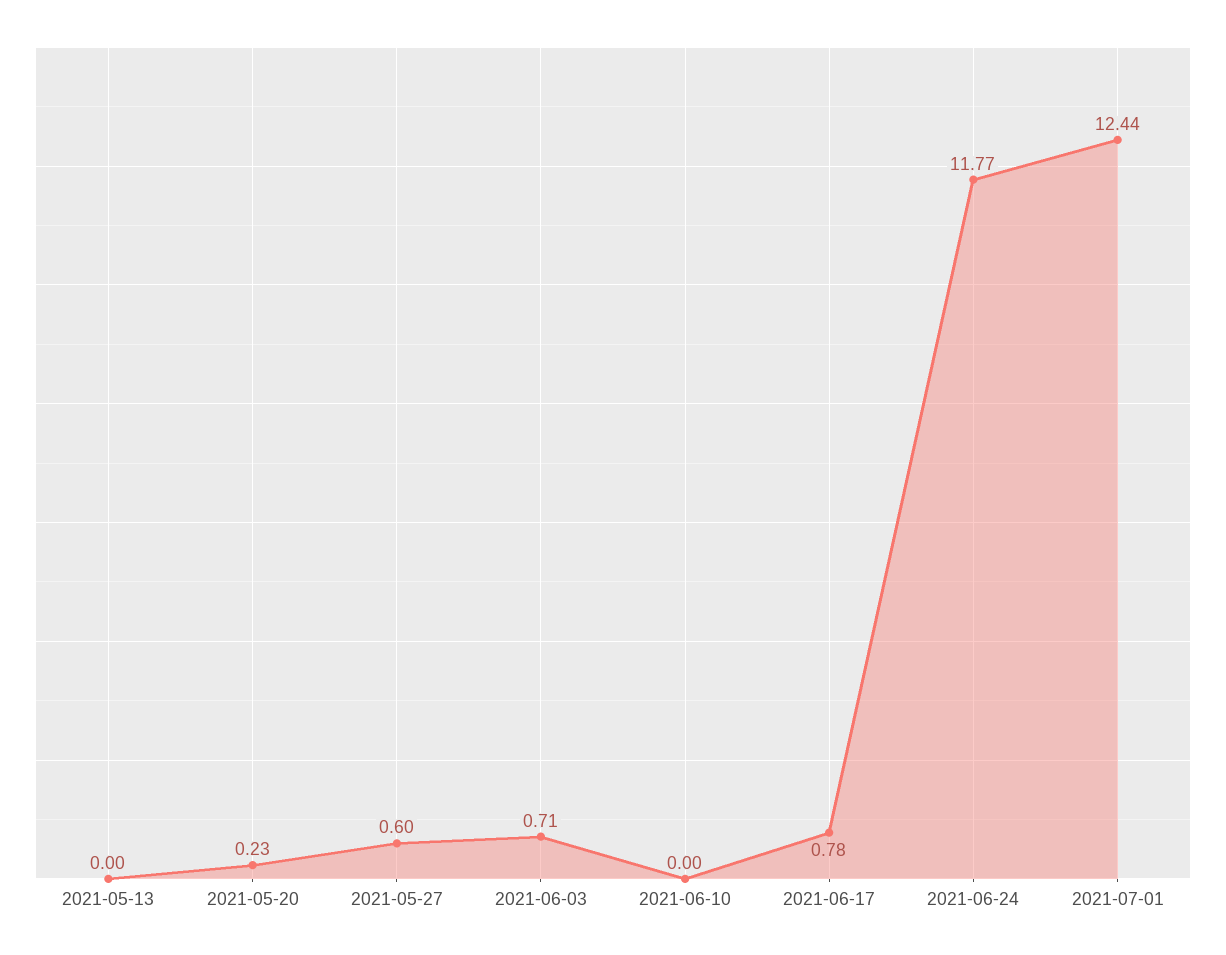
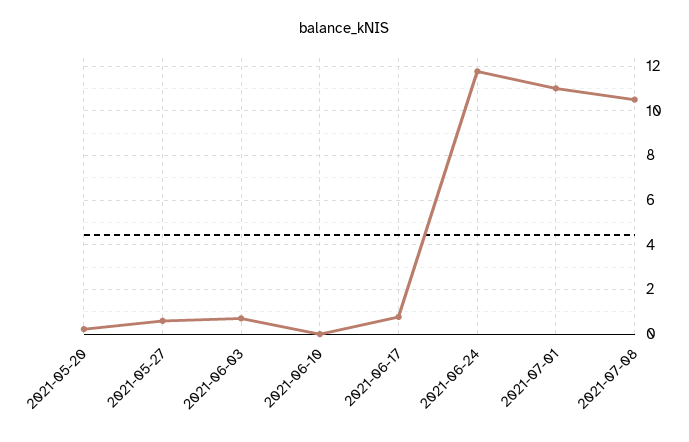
2021-05-13: 0 -> none
2021-07-01: 12.44 -> 11
2021-07-08: none -> 10.5

